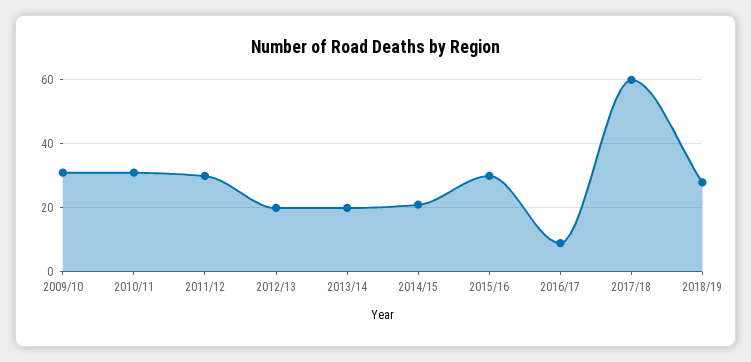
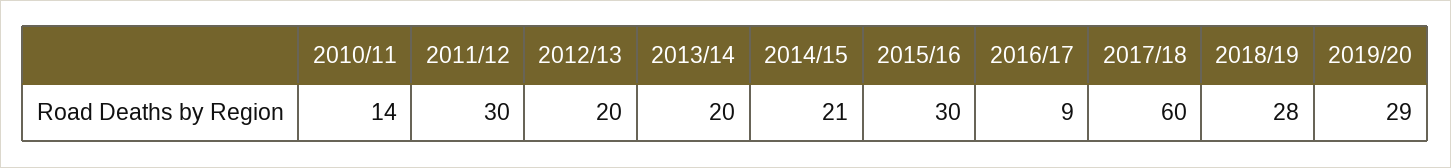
2009/10: 30 -> none
2010/11: 30 -> 14
2019/20: none -> 29

